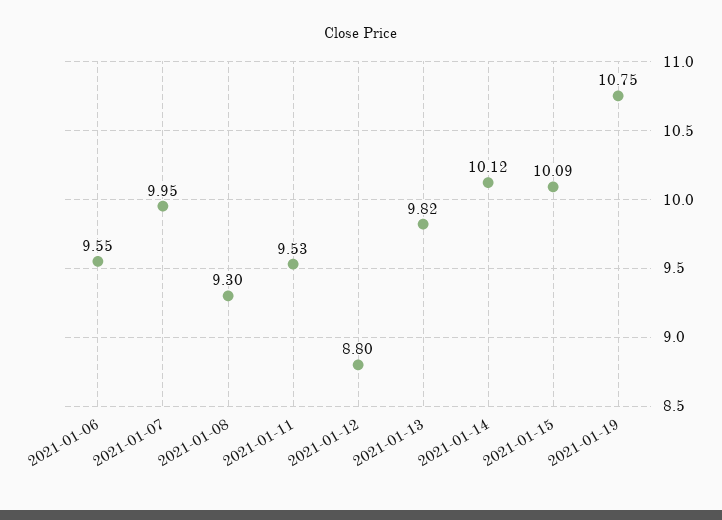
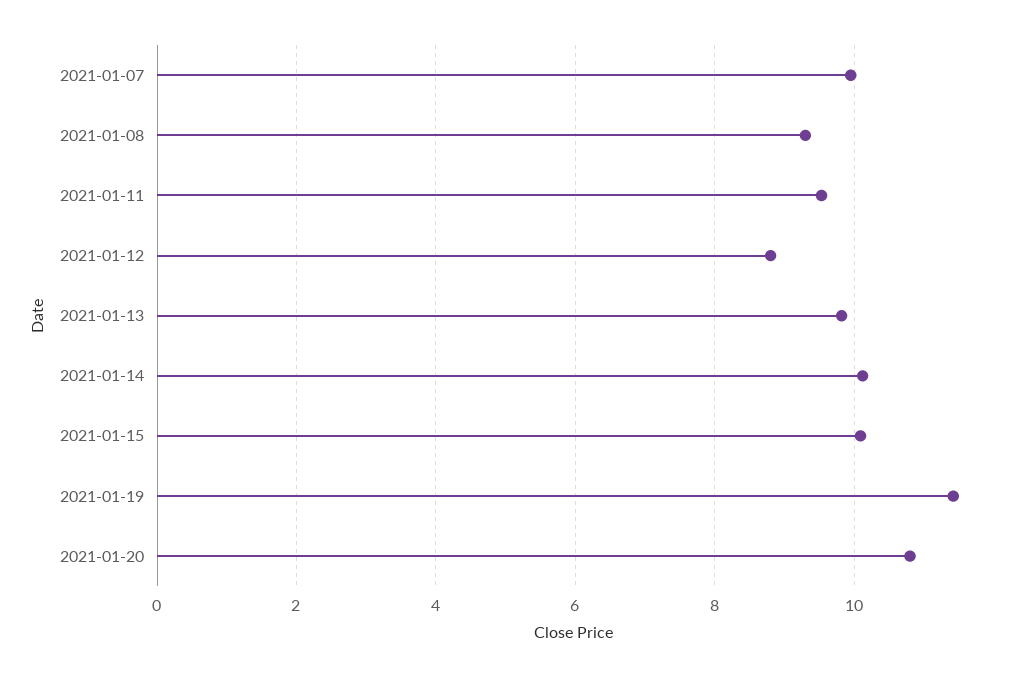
2021-01-06: 9.55 -> none
2021-01-19: 10.75 -> 11.4
2021-01-20: none -> 10.8

